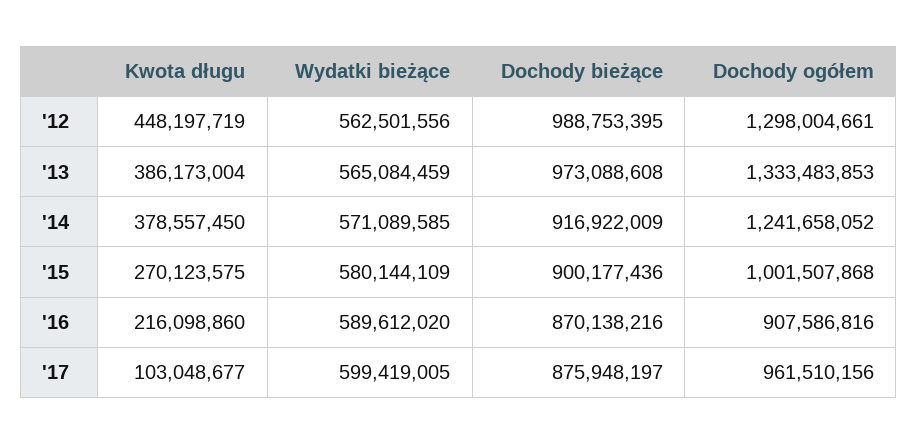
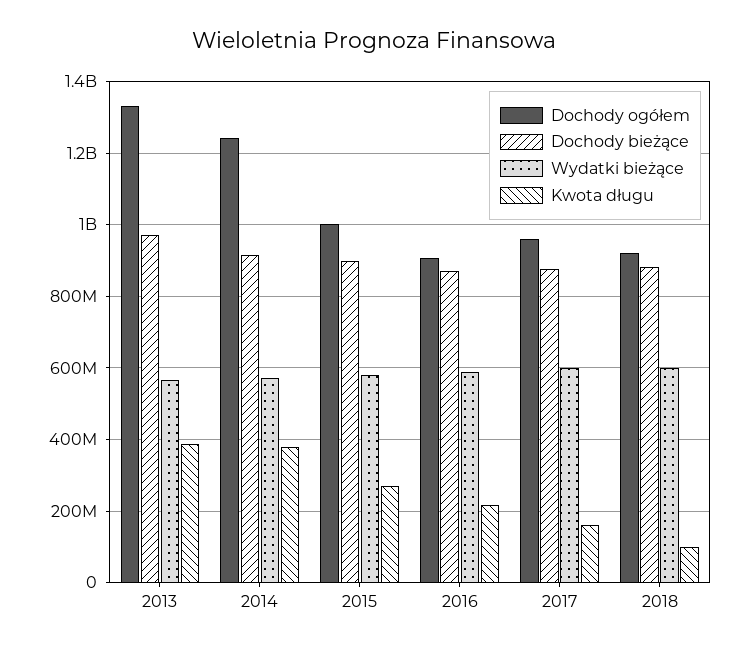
Kwota długu, '12: 448197719 -> none
Wydatki bieżące, '12: 562501556 -> none
Dochody bieżące, '12: 988753395 -> none
Dochody ogółem, '12: 1298004661 -> none
Kwota długu, '17: 103048677 -> 160000000
Dochody ogółem, 2018: none -> 920000000
Dochody bieżące, 2018: none -> 880000000
Wydatki bieżące, 2018: none -> 600000000
Kwota długu, 2018: none -> 100000000

